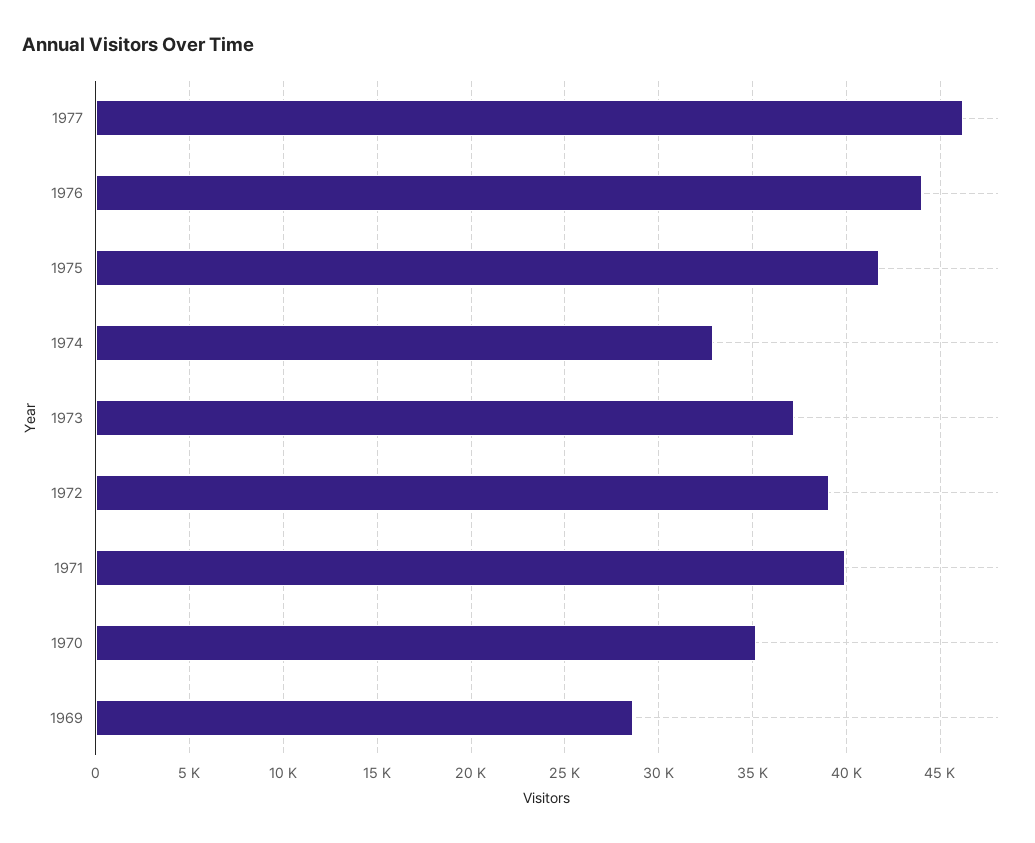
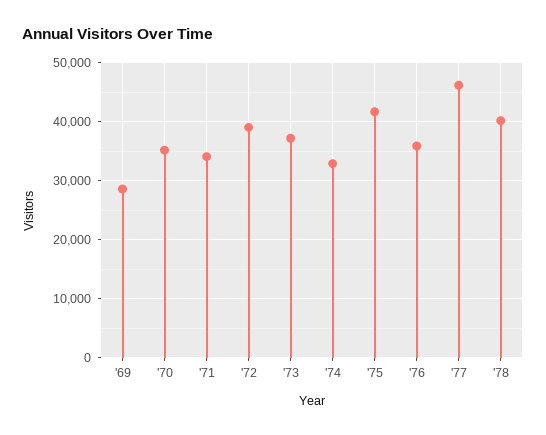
1976: 44000 -> 36000
1971: 40000 -> 34000
'78: none -> 40000

